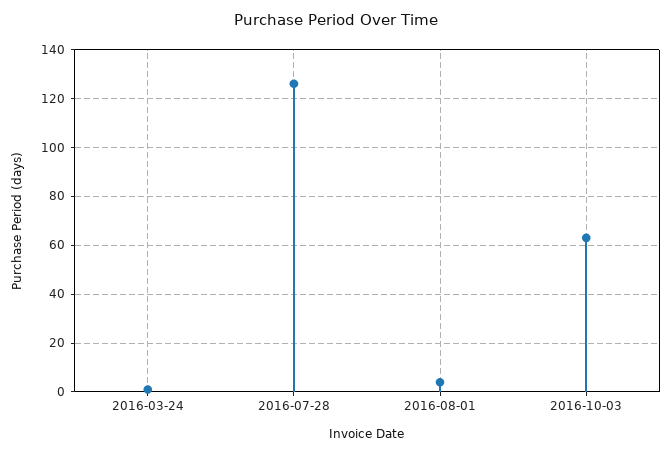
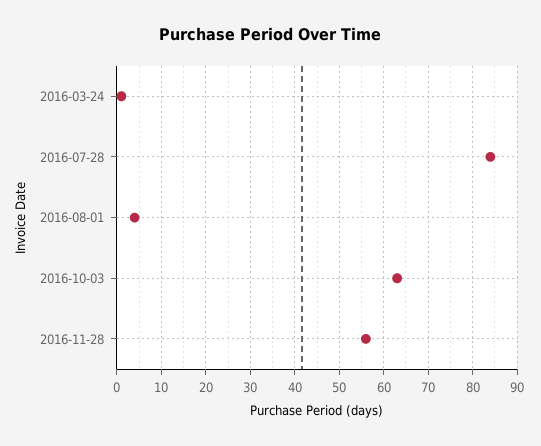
2016-07-28: 125 -> 85
2016-11-28: none -> 55

